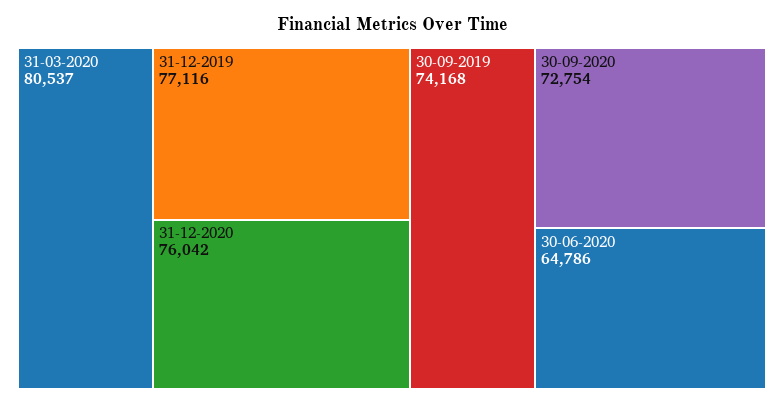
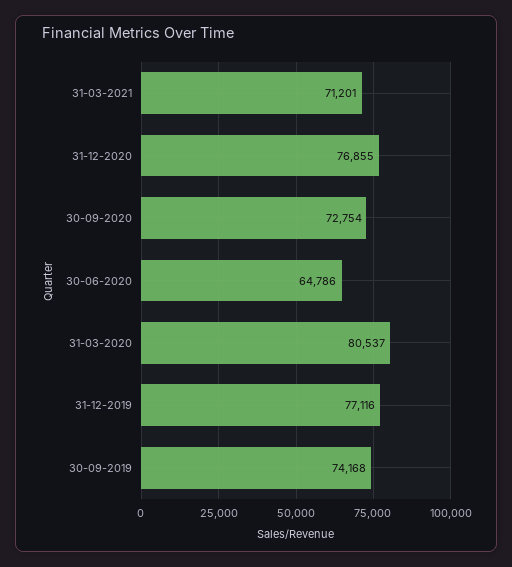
31-12-2020: 76042 -> 76855
31-03-2021: none -> 71201

